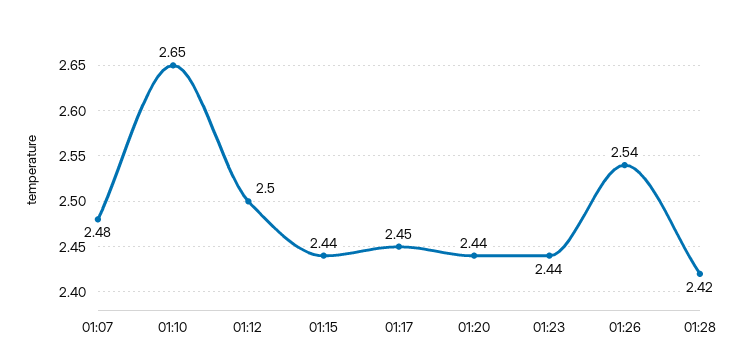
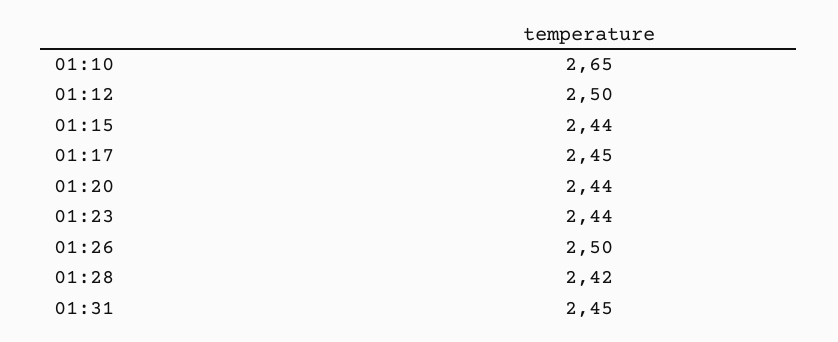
01:07: 2.48 -> none
01:26: 2.54 -> 2.5
01:31: none -> 2.45

